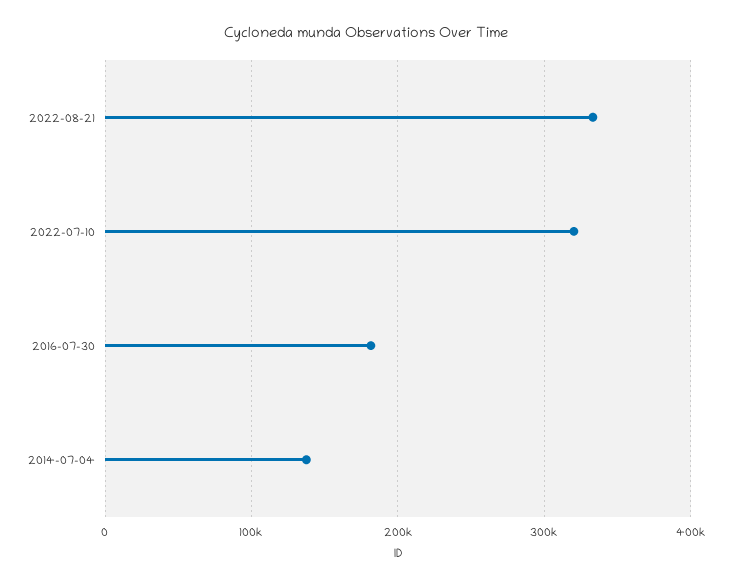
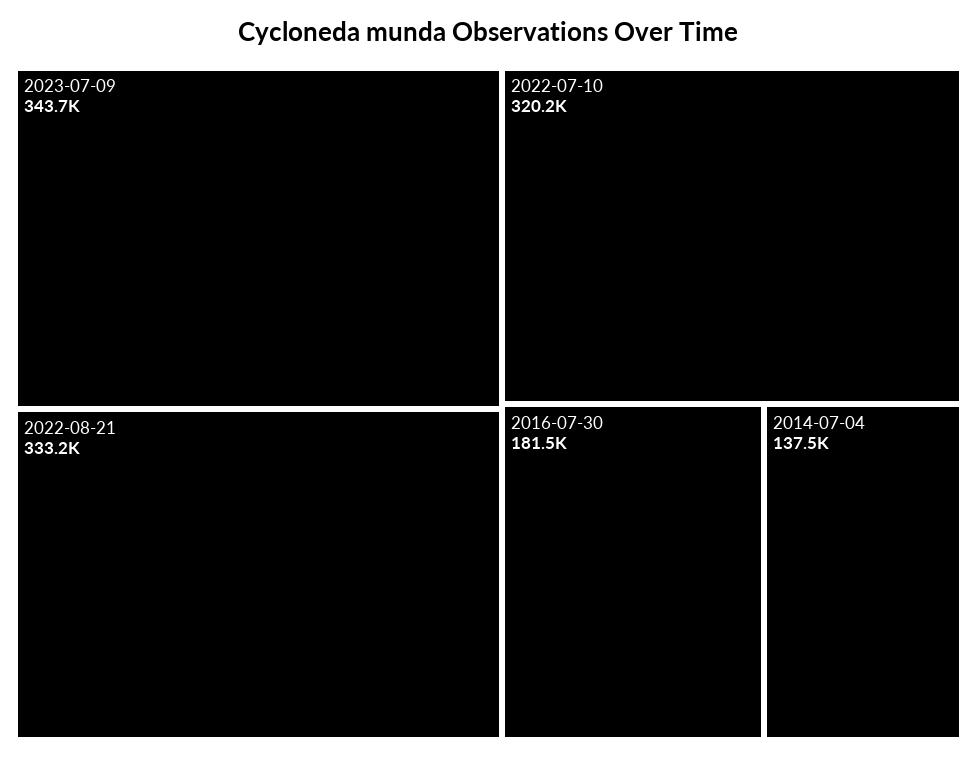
2023-07-09: none -> 343700

